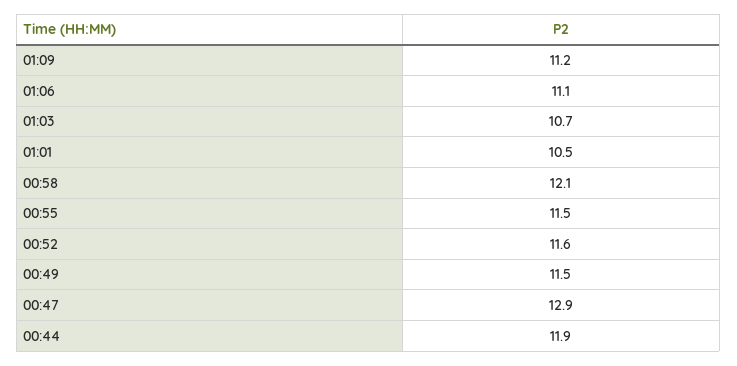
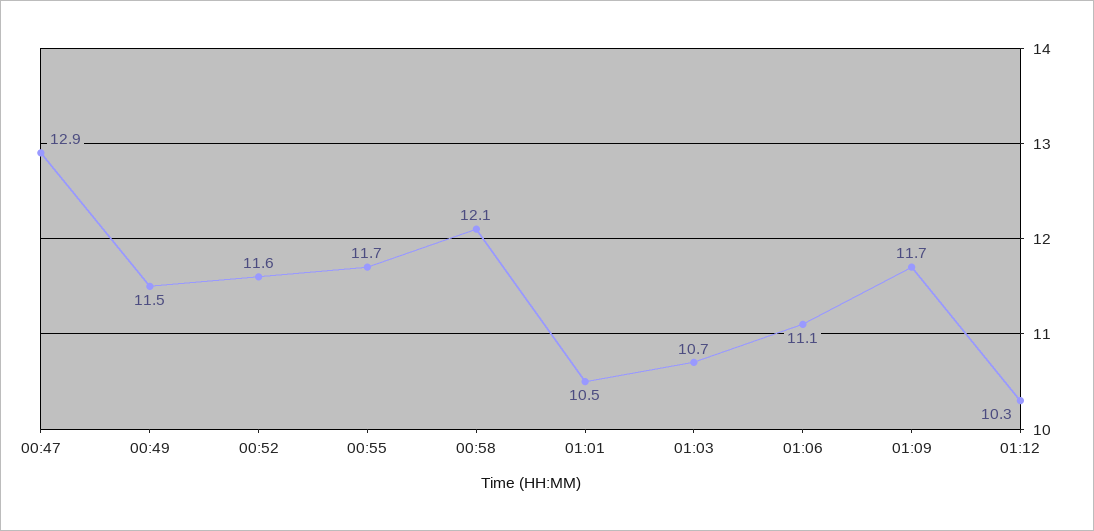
01:09: 11.2 -> 11.7
00:55: 11.5 -> 11.7
00:44: 11.9 -> none
01:12: none -> 10.3

